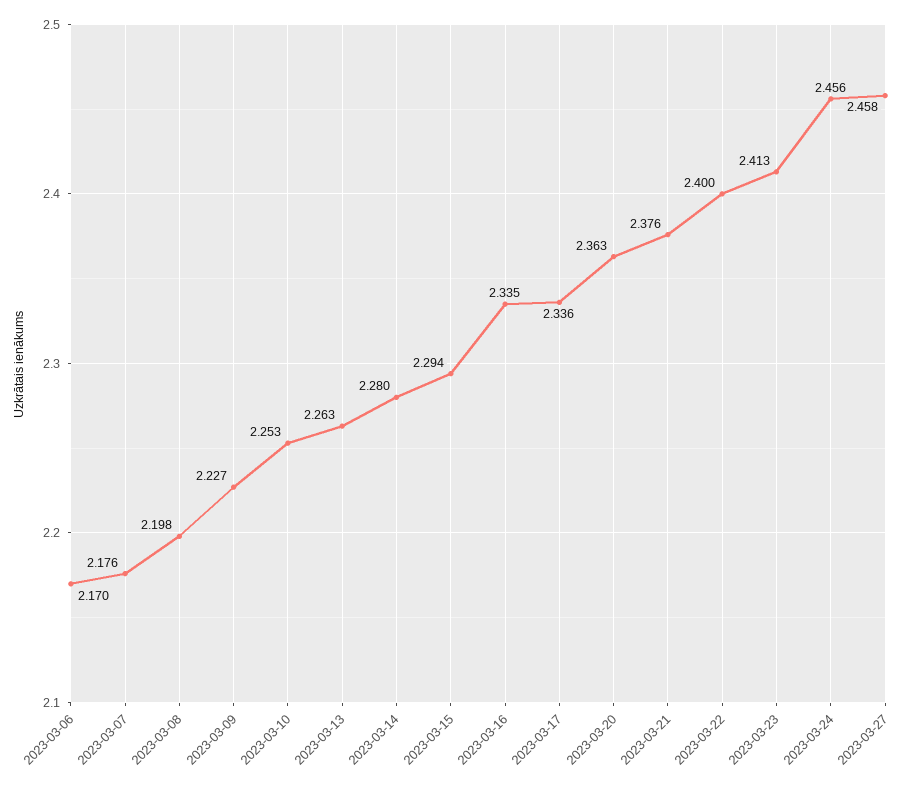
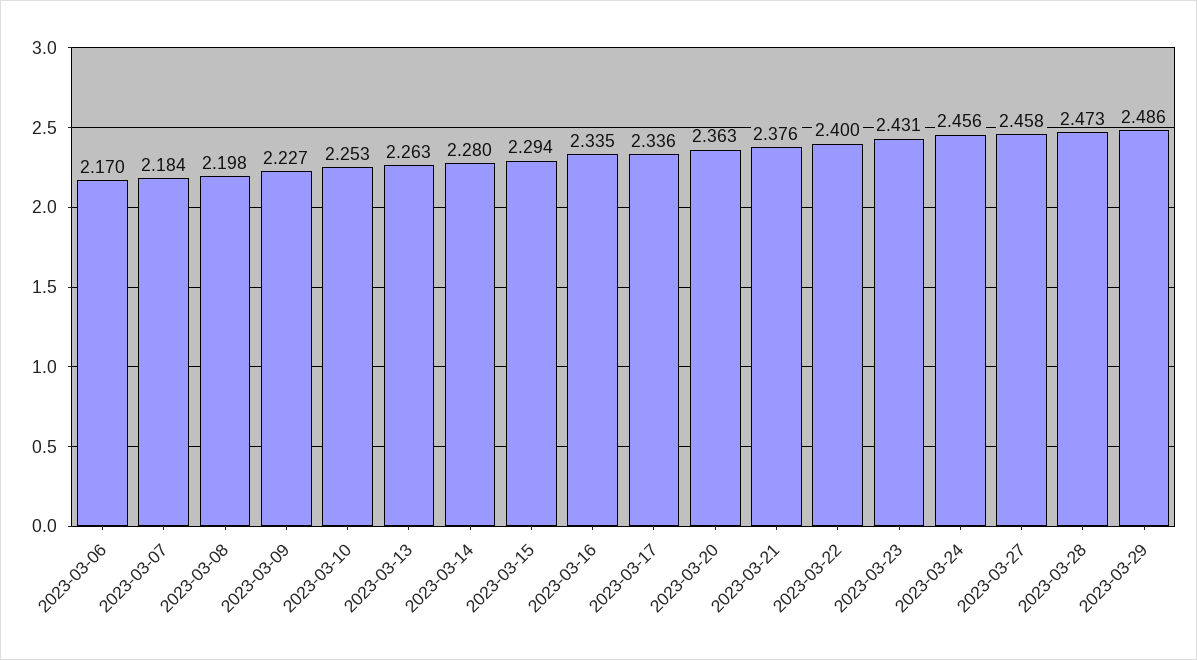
2023-03-07: 2.176 -> 2.184
2023-03-23: 2.413 -> 2.431
2023-03-28: none -> 2.473
2023-03-29: none -> 2.486

